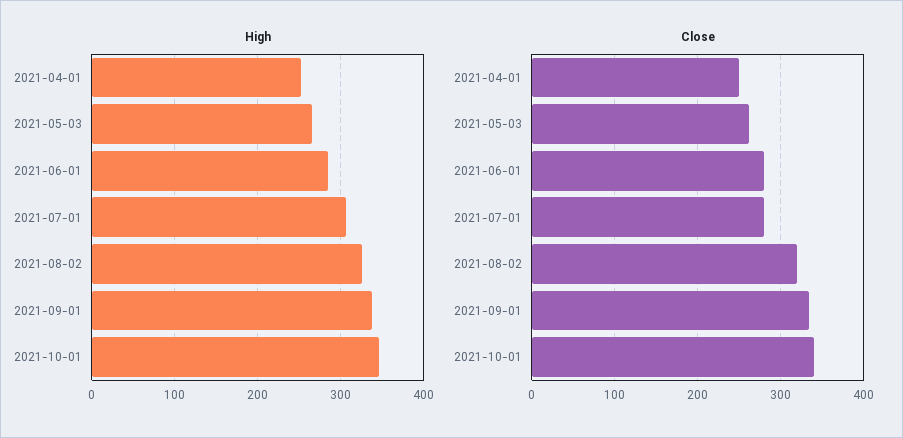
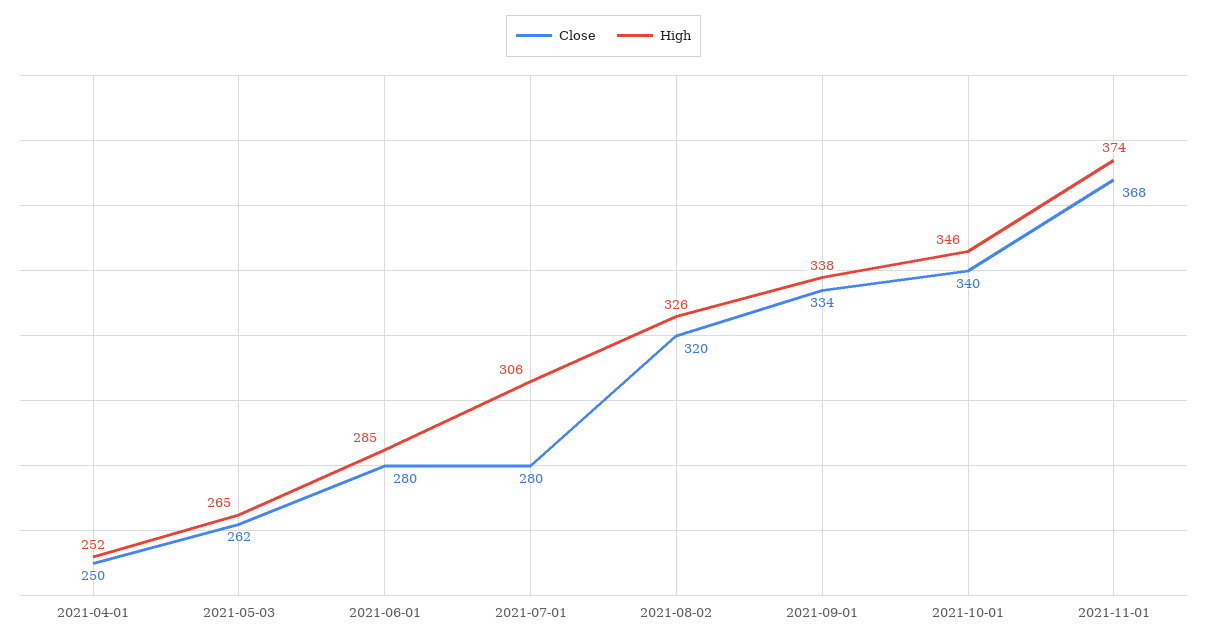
Close, 2021-11-01: none -> 368
High, 2021-11-01: none -> 374

